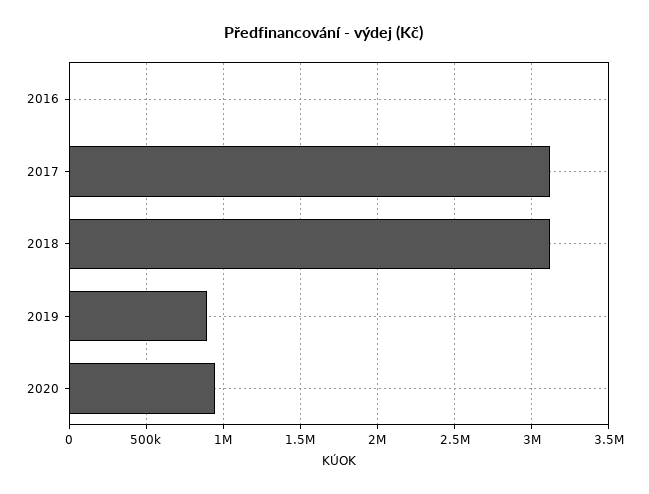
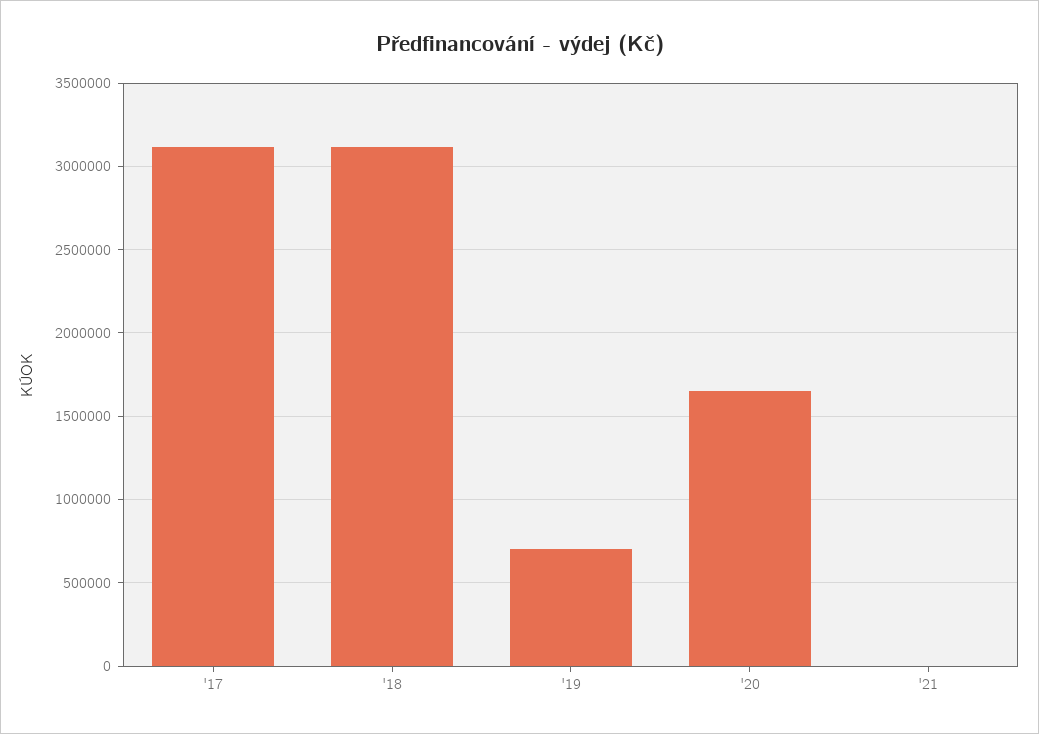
2016: 0 -> none
2019: 900000 -> 700000
2020: 950000 -> 1650000
'21: none -> 0

